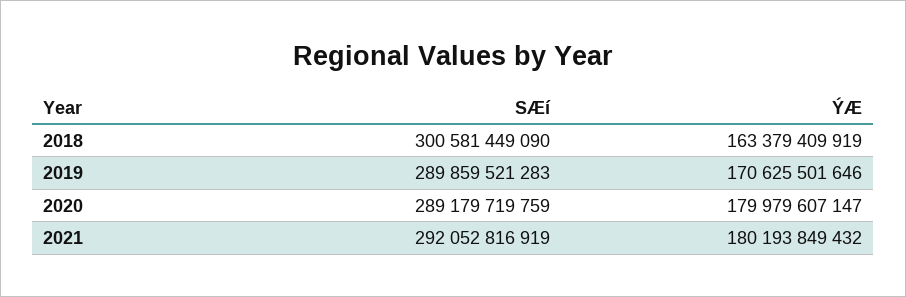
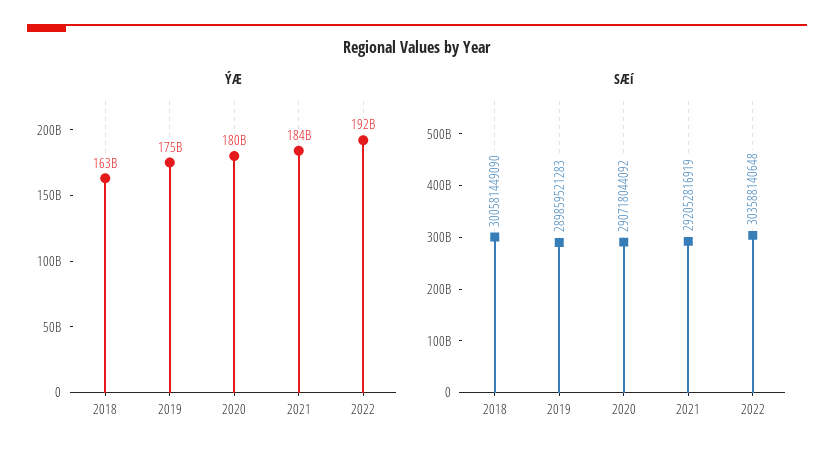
ÝÆ, 2019: 170625501646 -> 175000000000
SÆí, 2020: 289179719759 -> 290718044092
ÝÆ, 2021: 180193849432 -> 184000000000
ÝÆ, 2022: none -> 192000000000
SÆí, 2022: none -> 303588140648

